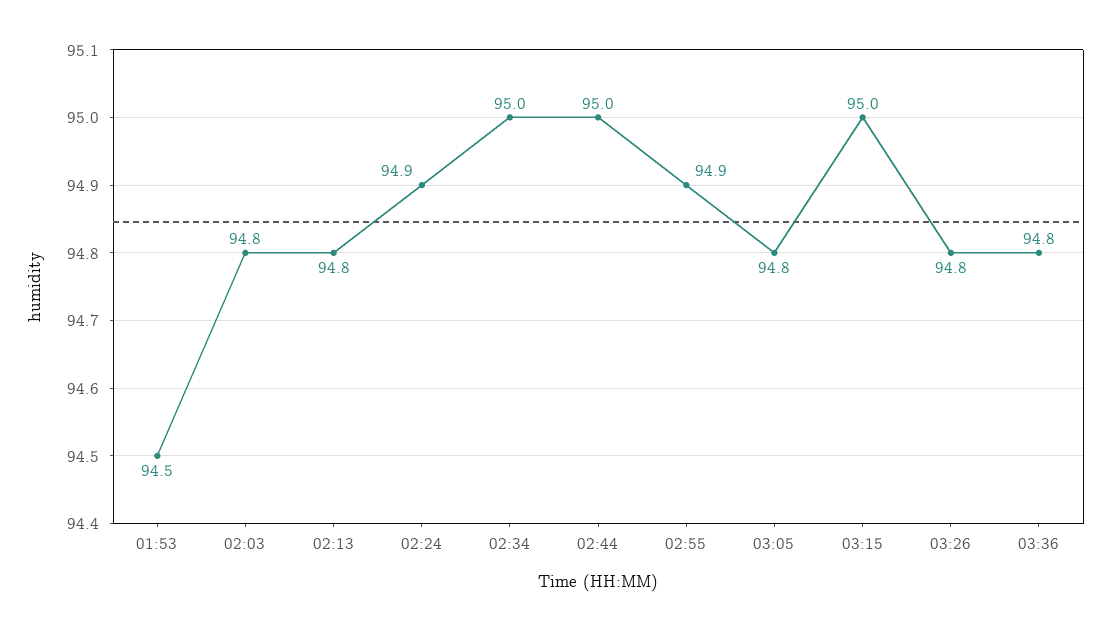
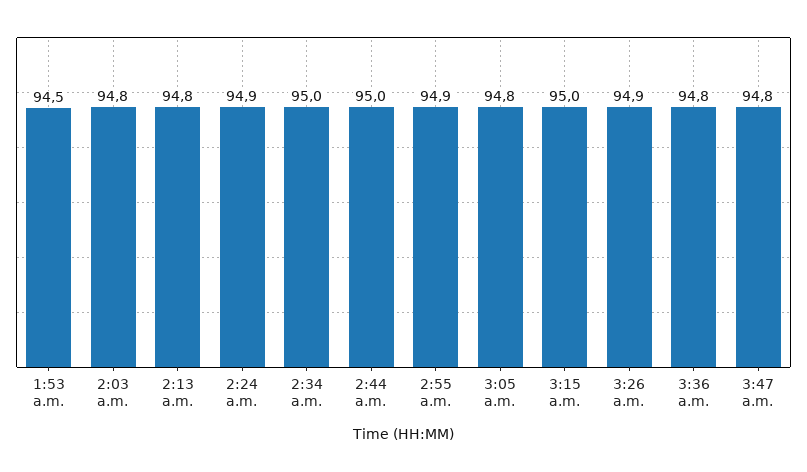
03:26: 94.8 -> 94.9
3:47 a.m.: none -> 94.8

